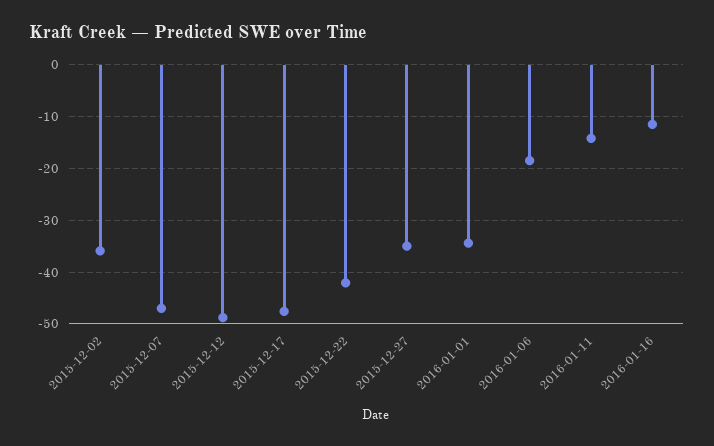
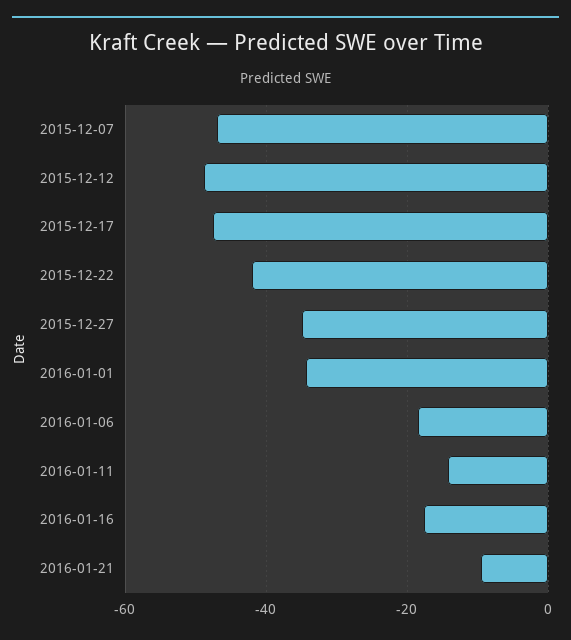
2015-12-02: -36 -> none
2016-01-16: -12 -> -18
2016-01-21: none -> -10

